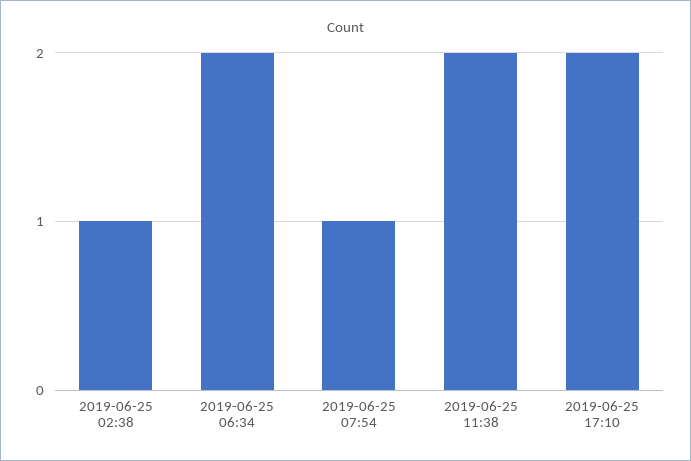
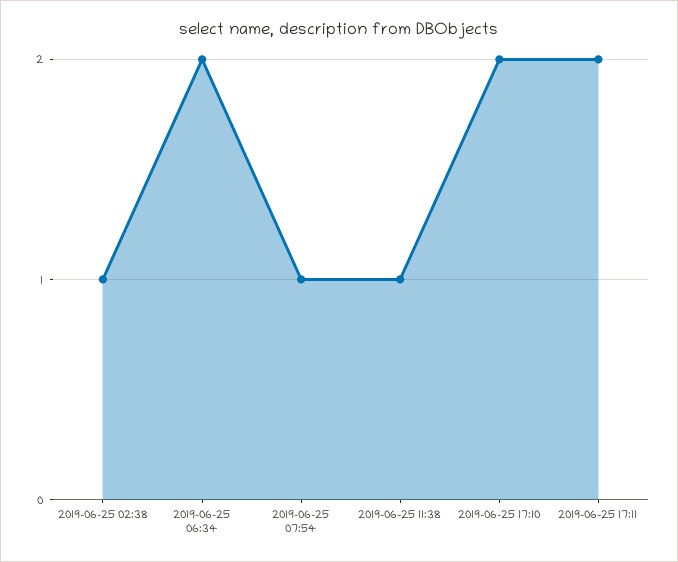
2019-06-25 11:38: 2 -> 1
2019-06-25 17:11: none -> 2

